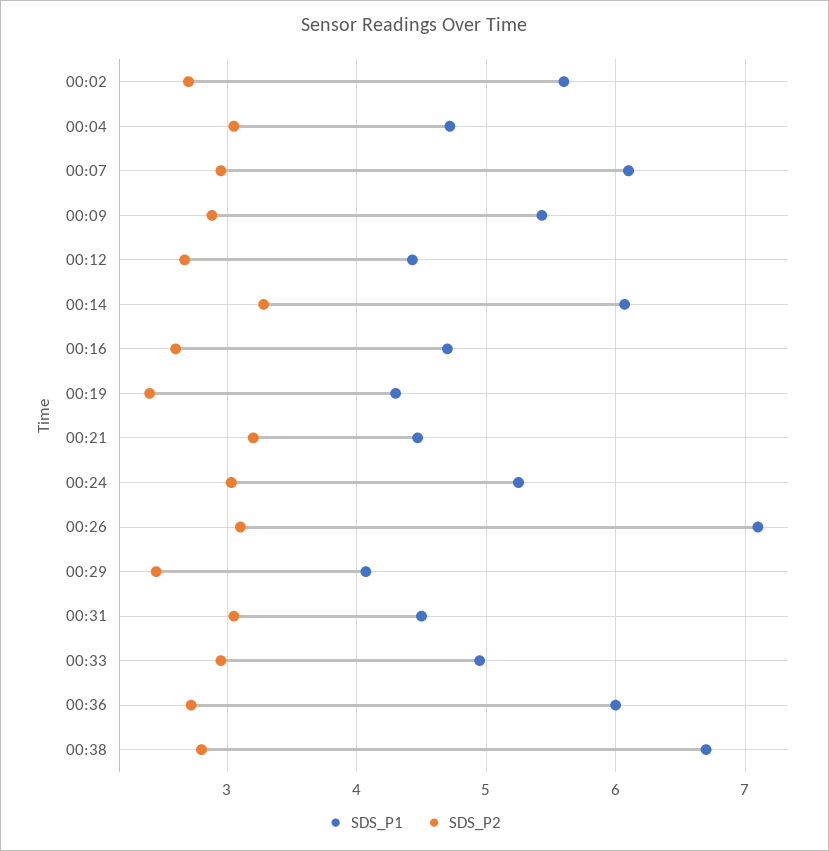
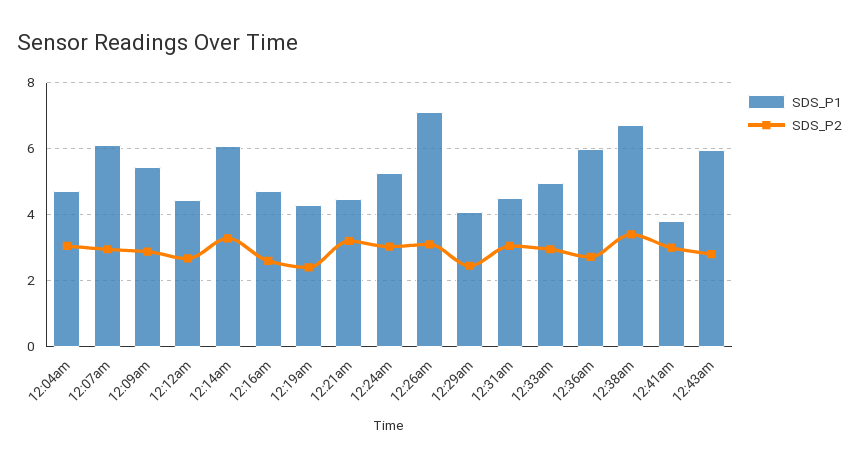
SDS_P1, 00:02: 5.6 -> none
SDS_P2, 00:02: 2.7 -> none
SDS_P2, 00:38: 2.8 -> 3.4
SDS_P1, 12:41am: none -> 3.8
SDS_P2, 12:41am: none -> 3
SDS_P1, 12:43am: none -> 6
SDS_P2, 12:43am: none -> 2.8

